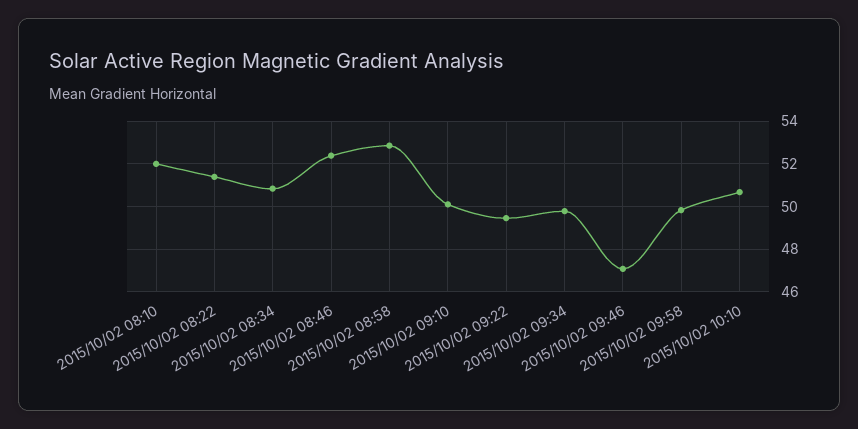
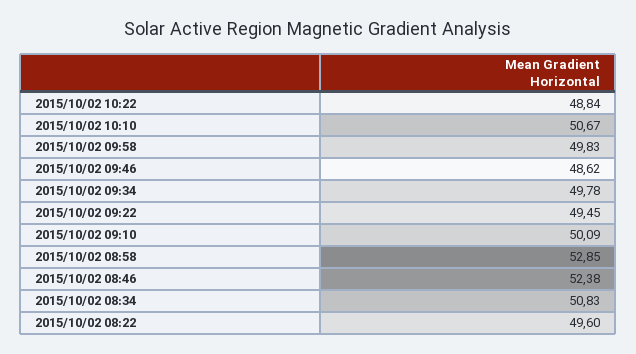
2015/10/02 08:10: 52 -> none
2015/10/02 08:22: 51.5 -> 49.6
2015/10/02 09:46: 47 -> 48.62
2015/10/02 10:22: none -> 48.84

